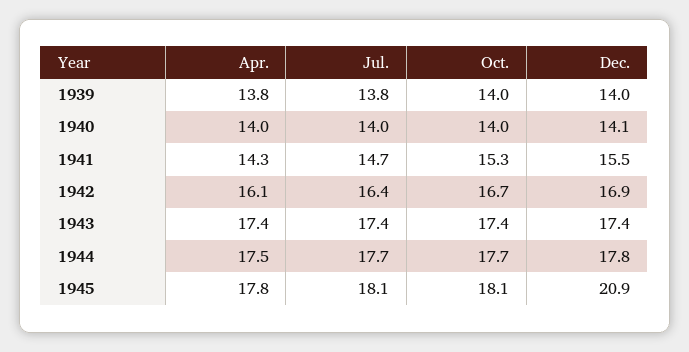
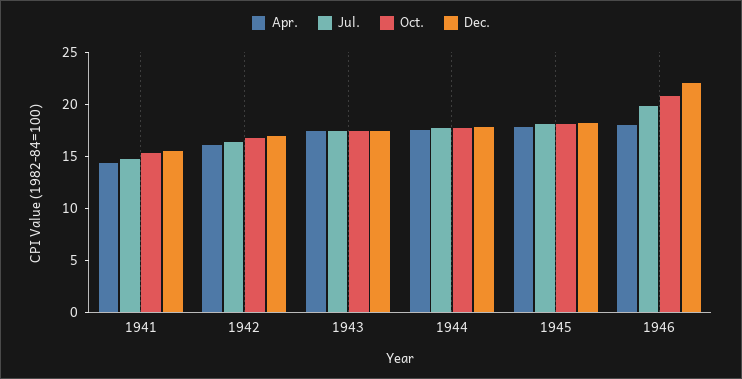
Apr., 1939: 13.8 -> none
Jul., 1939: 13.8 -> none
Oct., 1939: 14 -> none
Dec., 1939: 14 -> none
Apr., 1940: 14 -> none
Jul., 1940: 14 -> none
Oct., 1940: 14 -> none
Dec., 1940: 14.1 -> none
Dec., 1945: 20.9 -> 18
Apr., 1946: none -> 18
Jul., 1946: none -> 20
Oct., 1946: none -> 21
Dec., 1946: none -> 22

